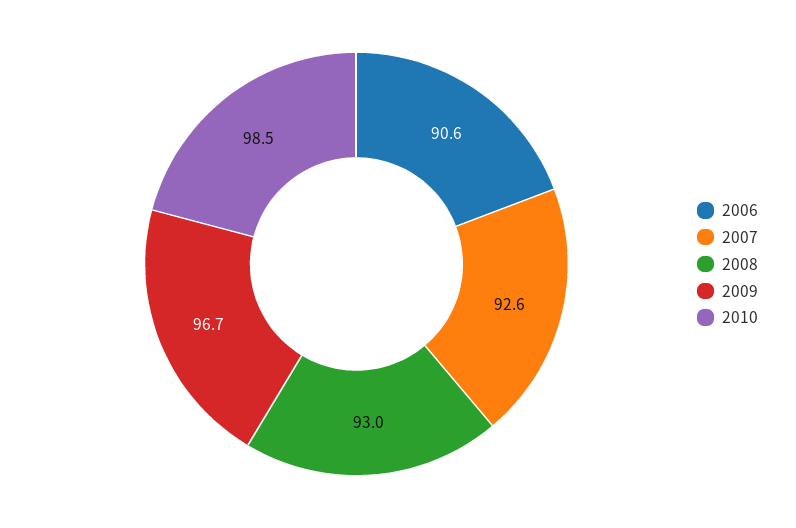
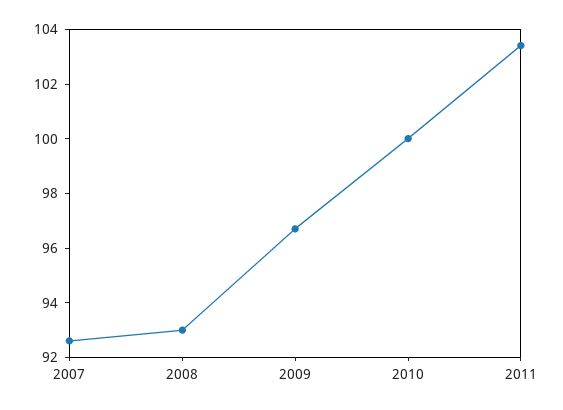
2006: 90.6 -> none
2010: 98.5 -> 100
2011: none -> 103.5

